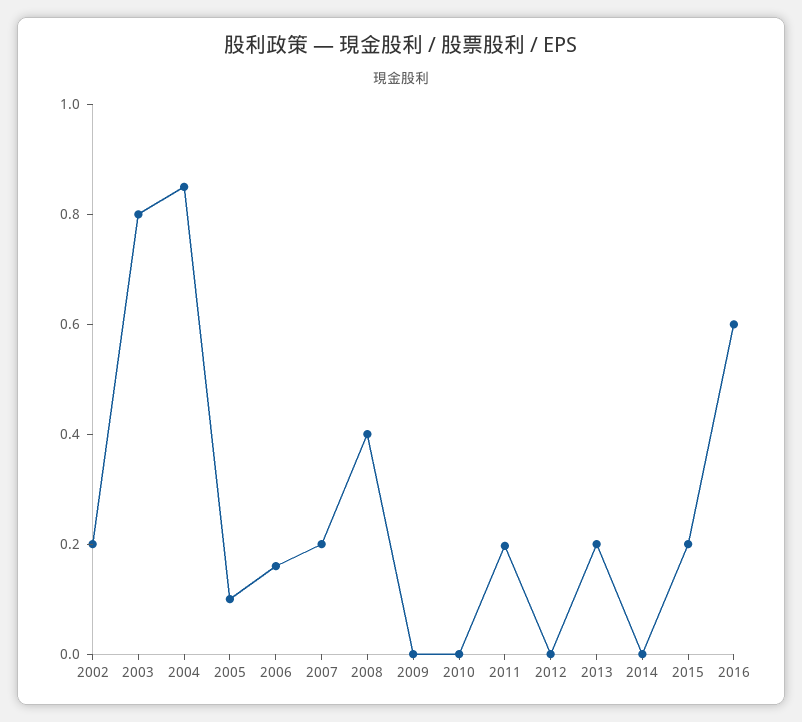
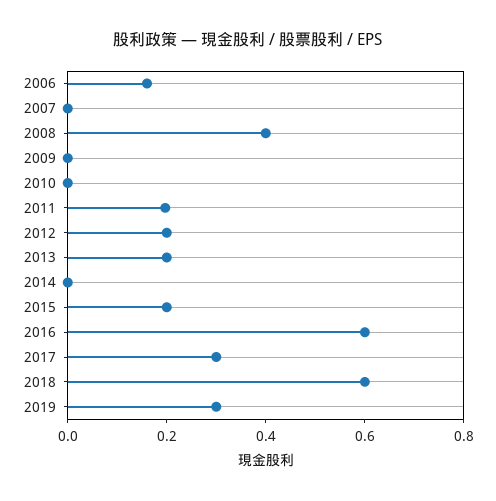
2002: 0.2 -> none
2003: 0.8 -> none
2004: 0.85 -> none
2005: 0.1 -> none
2007: 0.2 -> 0
2012: 0 -> 0.2
2017: none -> 0.3
2018: none -> 0.6
2019: none -> 0.3

